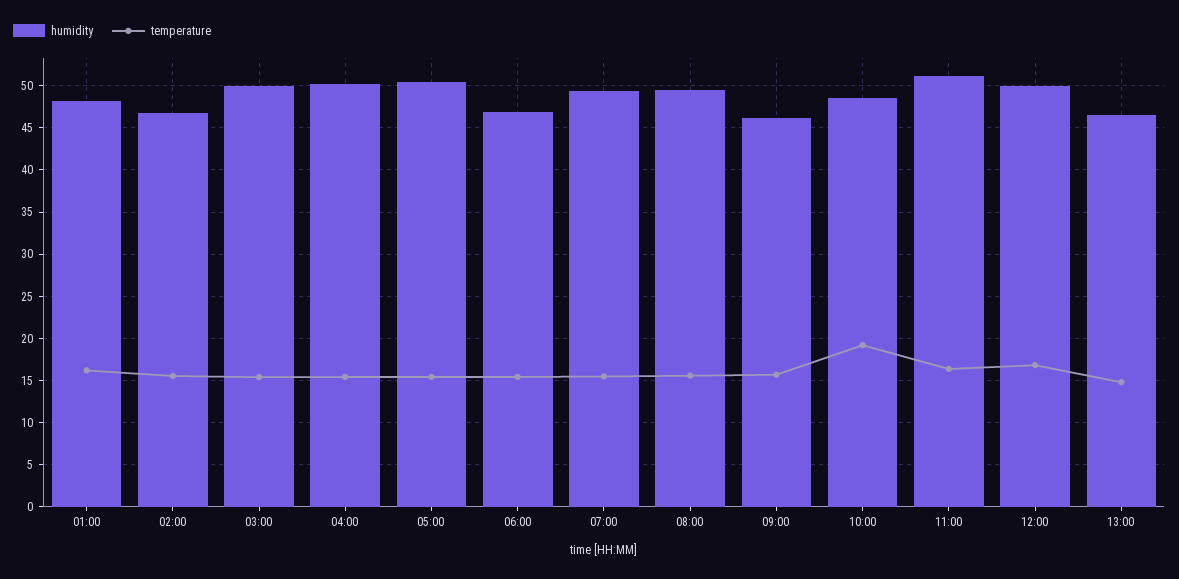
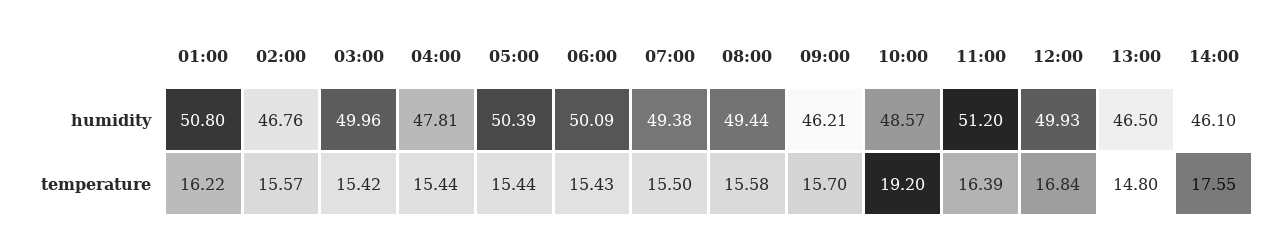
humidity, 01:00: 48 -> 50.8
humidity, 04:00: 50 -> 47.81
humidity, 06:00: 47 -> 50.09
humidity, 14:00: none -> 46.1
temperature, 14:00: none -> 17.55

